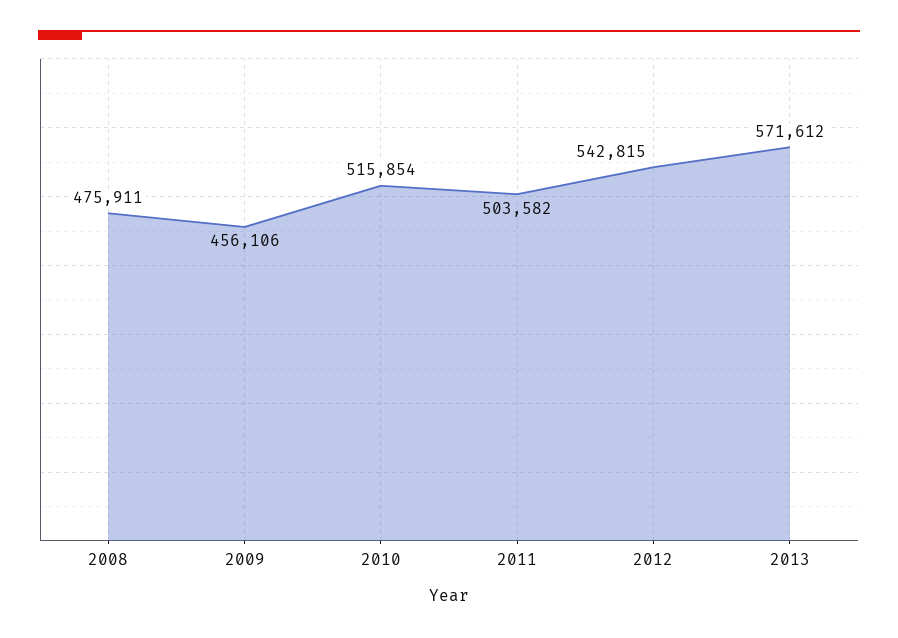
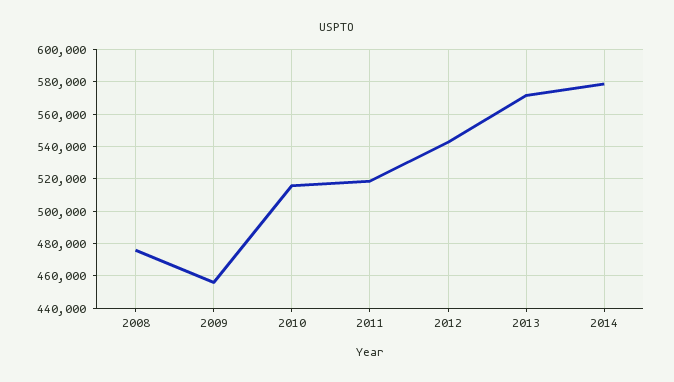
2011: 503582 -> 520000
2014: none -> 580000

